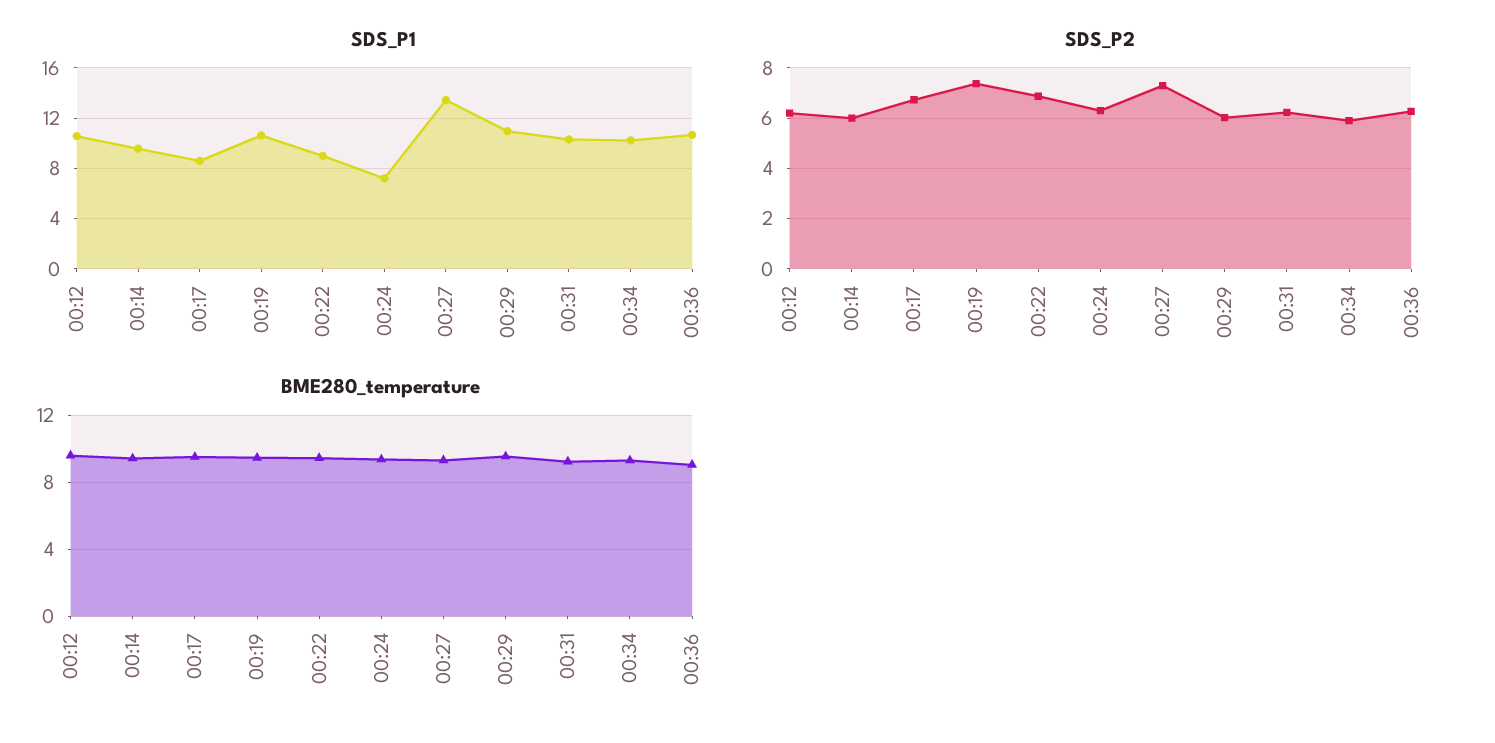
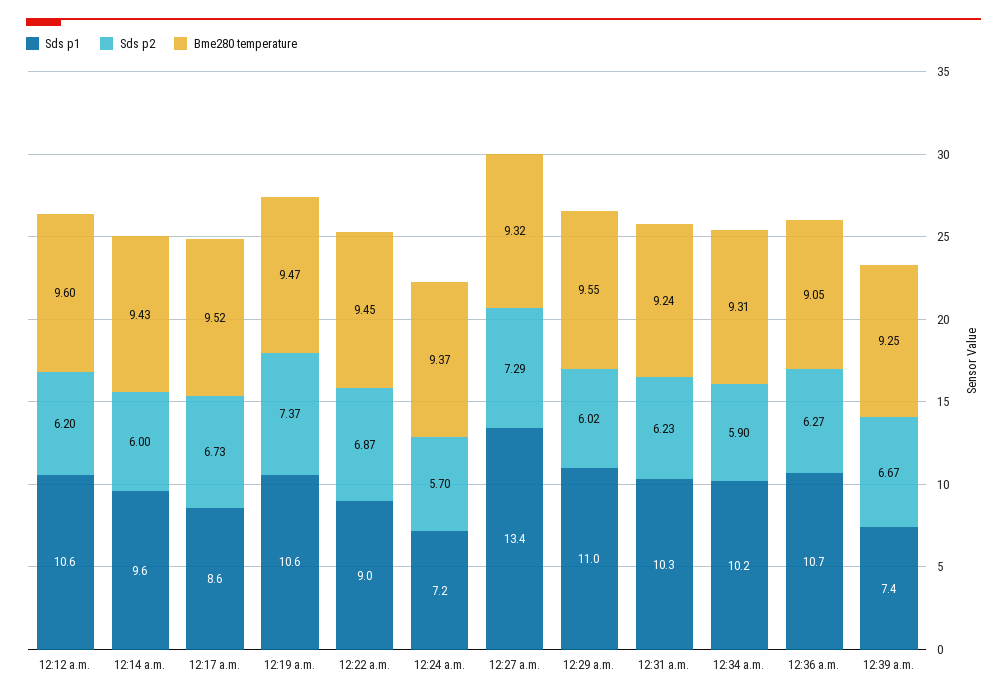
SDS_P2, 00:24: 6.25 -> 5.7
SDS_P1, 12:39 a.m.: none -> 7.4
SDS_P2, 12:39 a.m.: none -> 6.67
BME280_temperature, 12:39 a.m.: none -> 9.25

